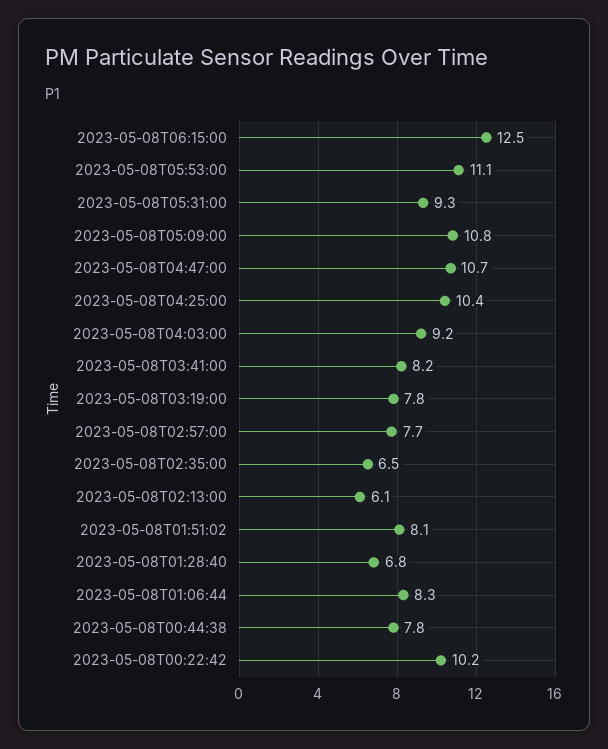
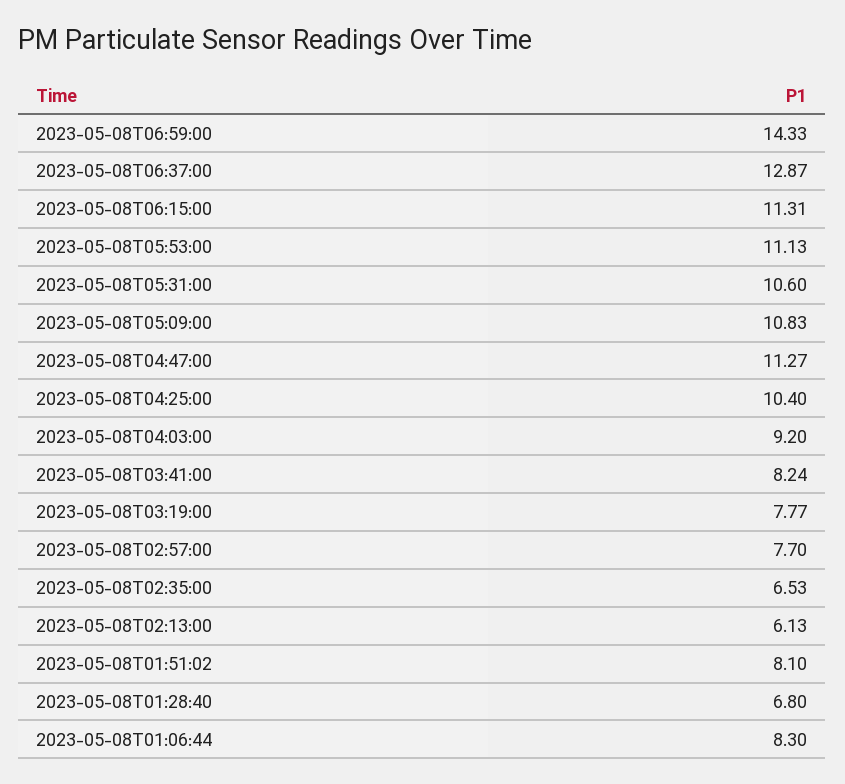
2023-05-08T06:15:00: 12.5 -> 11.31
2023-05-08T05:31:00: 9.3 -> 10.6
2023-05-08T04:47:00: 10.7 -> 11.27
2023-05-08T00:44:38: 7.8 -> none
2023-05-08T00:22:42: 10.2 -> none
2023-05-08T06:59:00: none -> 14.33
2023-05-08T06:37:00: none -> 12.87

